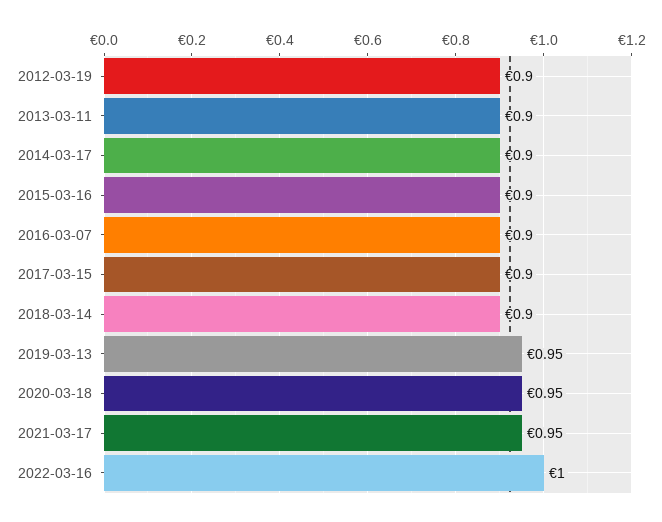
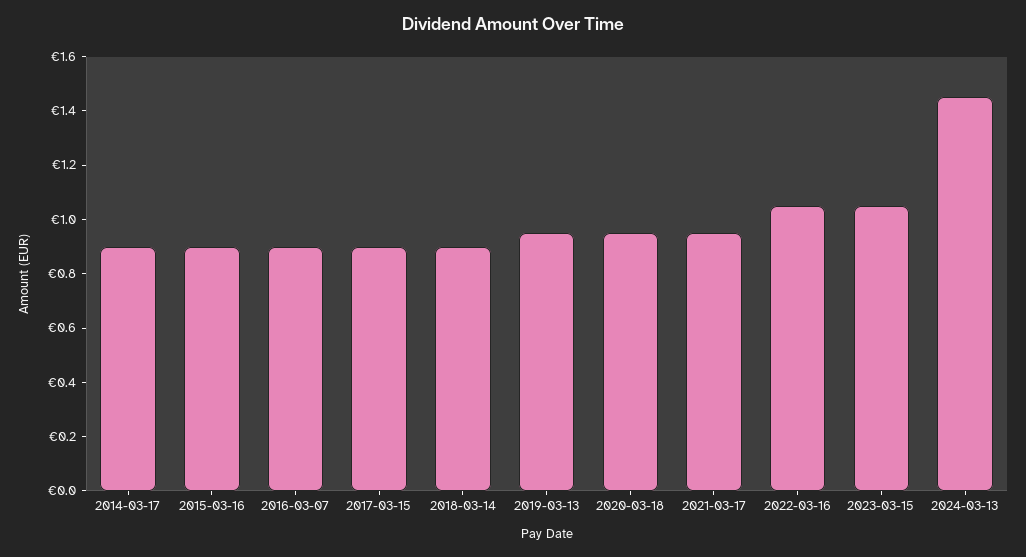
2012-03-19: 0.9 -> none
2013-03-11: 0.9 -> none
2022-03-16: 1 -> 1.05
2023-03-15: none -> 1.05
2024-03-13: none -> 1.45

